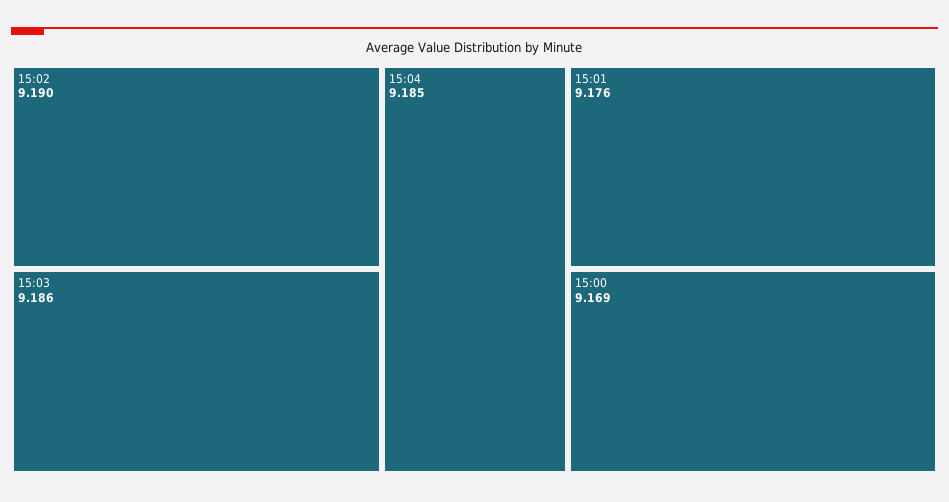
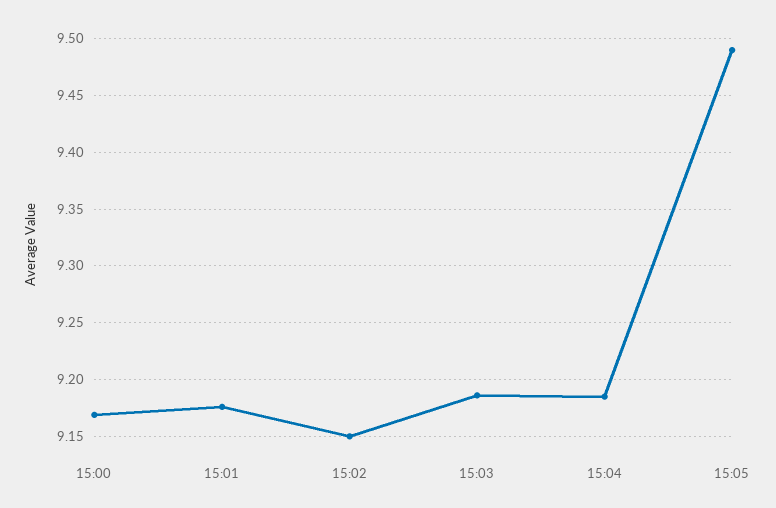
15:02: 9.19 -> 9.15
15:05: none -> 9.49

